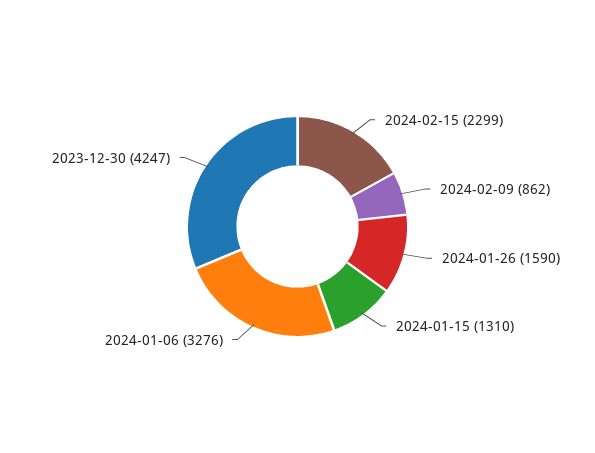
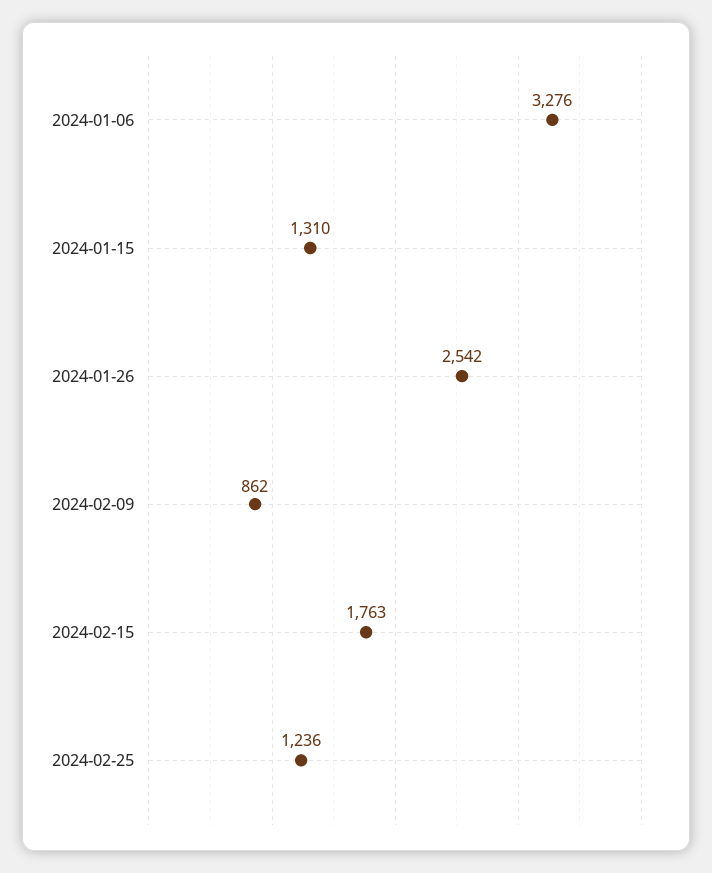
2024-02-15: 2299 -> 1763
2024-01-26: 1590 -> 2542
2023-12-30: 4247 -> none
2024-02-25: none -> 1236

